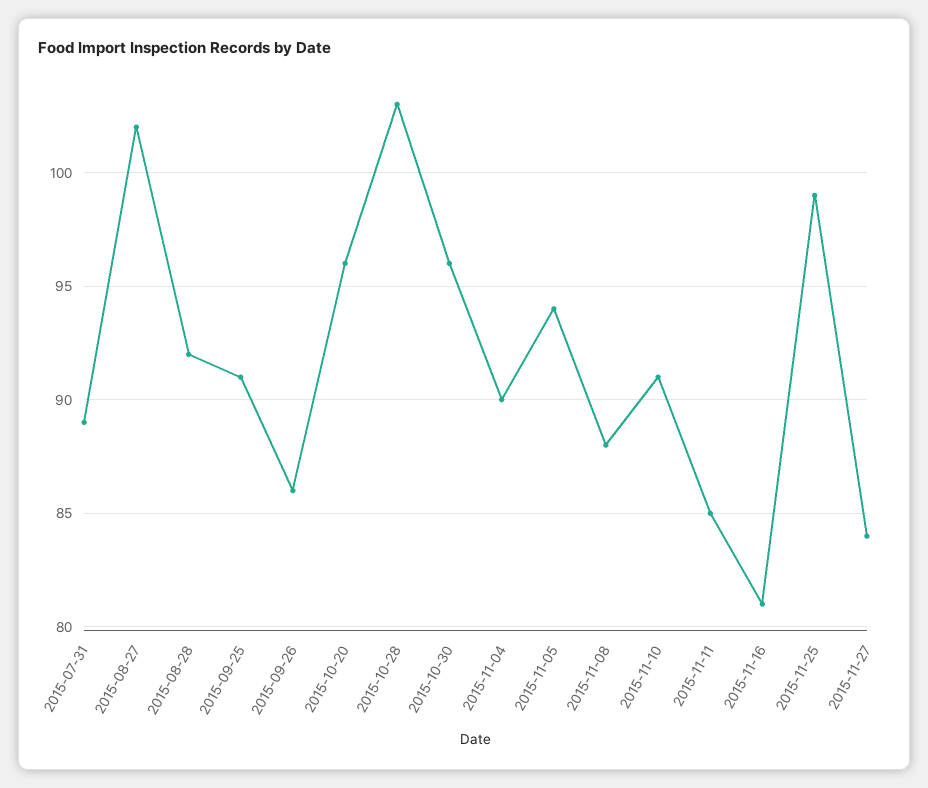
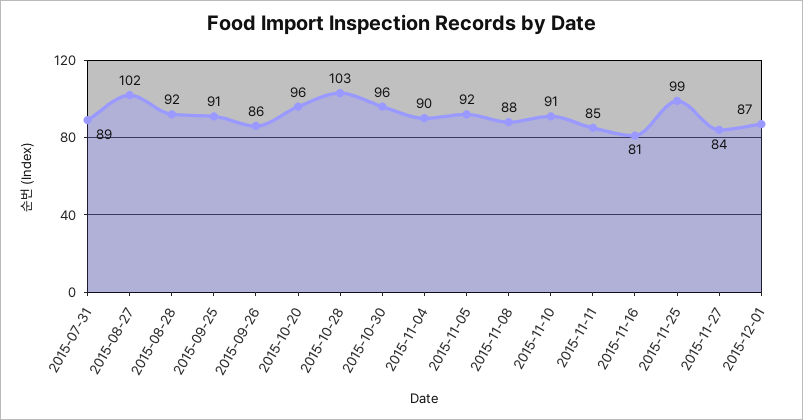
2015-11-05: 94 -> 92
2015-12-01: none -> 87

